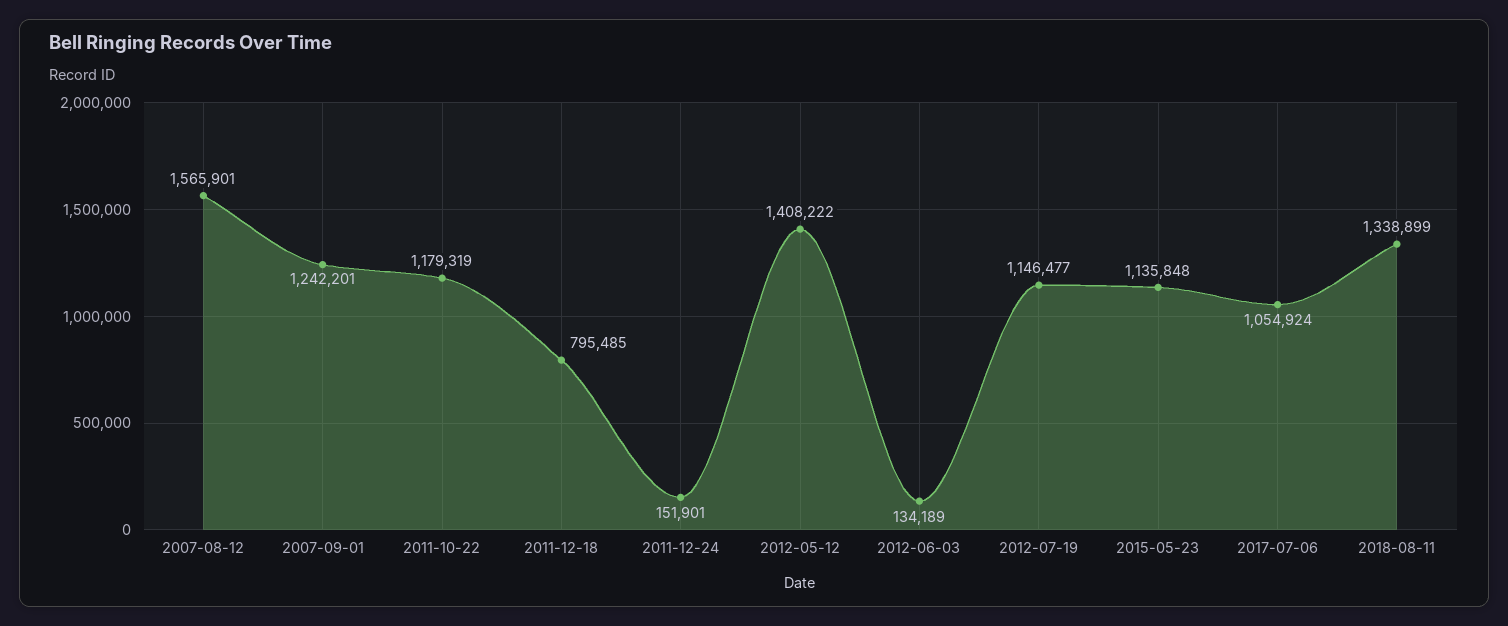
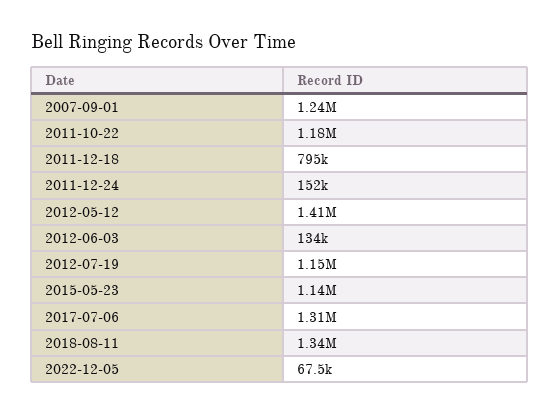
2007-08-12: 1565901 -> none
2017-07-06: 1054924 -> 1310000
2022-12-05: none -> 67500

